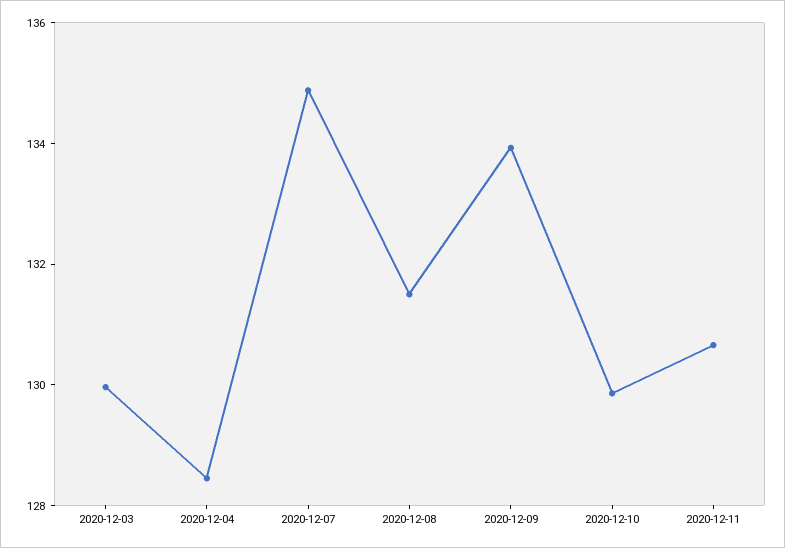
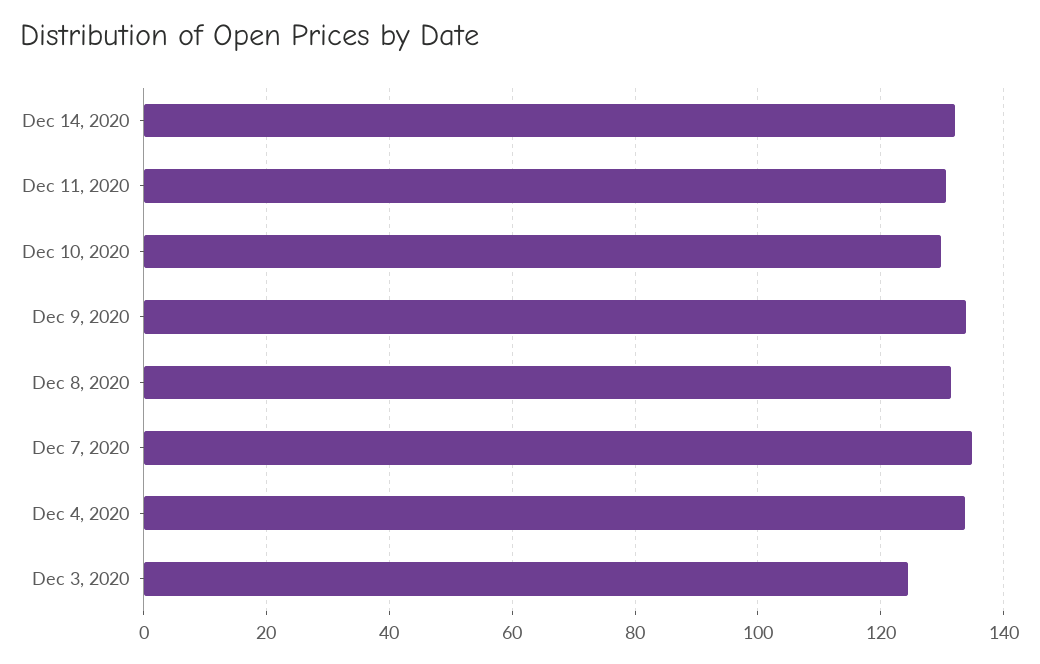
2020-12-03: 130 -> 124
2020-12-04: 128.5 -> 134
Dec 14, 2020: none -> 132

